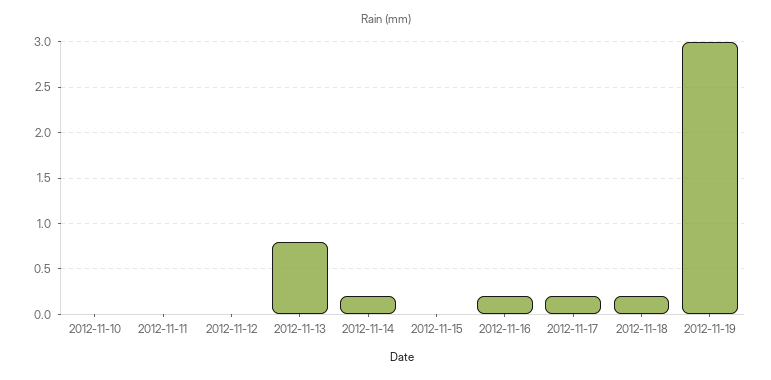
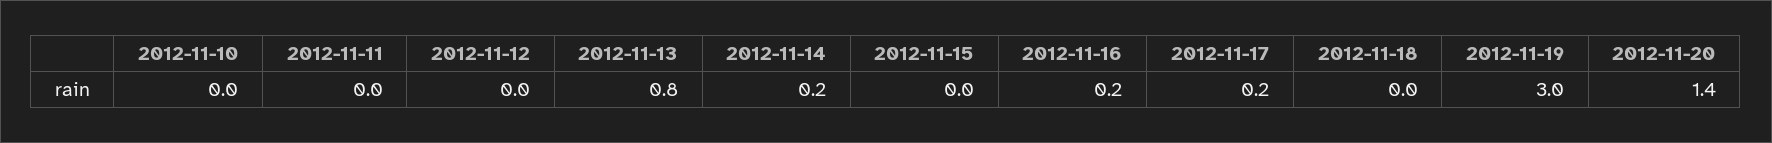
2012-11-18: 0.2 -> 0
2012-11-20: none -> 1.4

